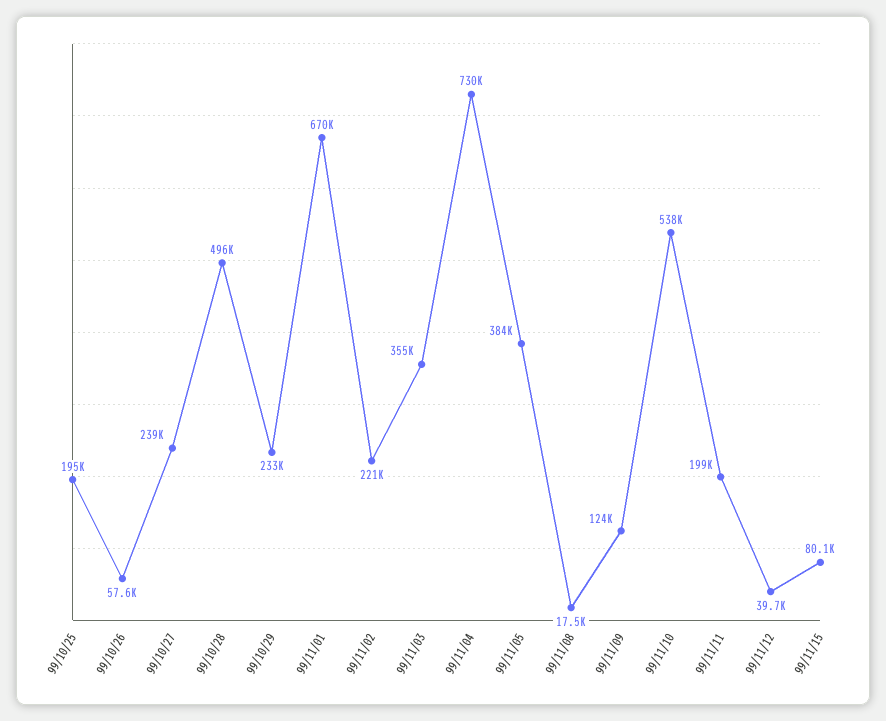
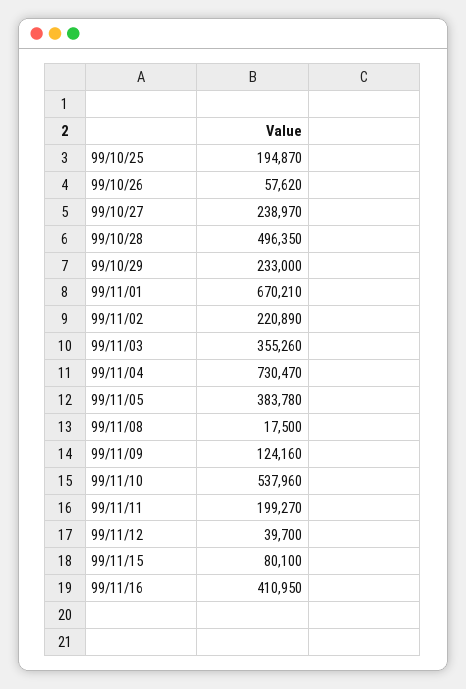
99/11/16: none -> 410950

